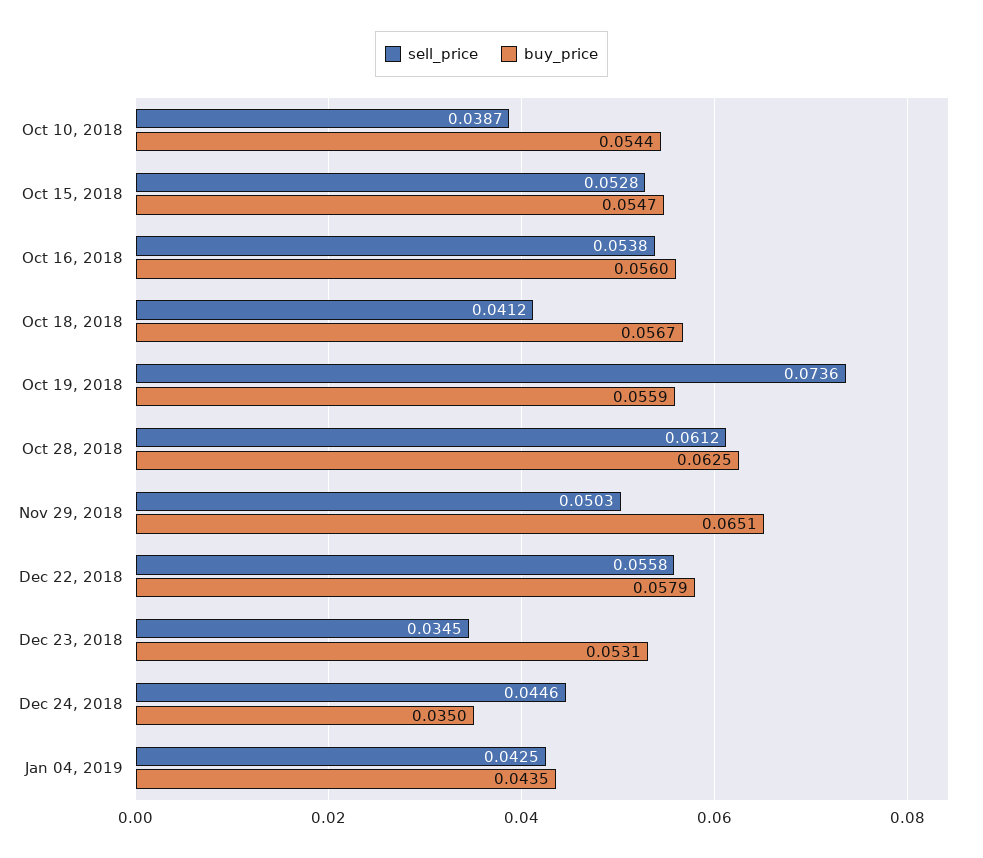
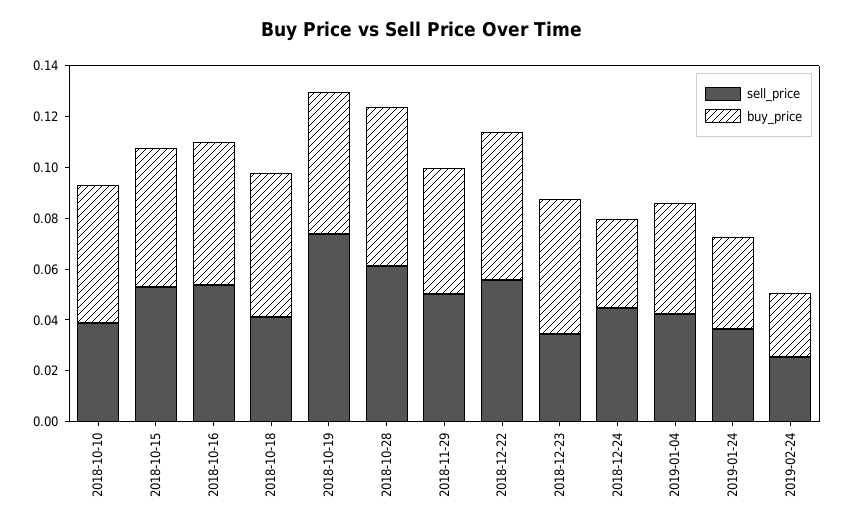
buy_price, Nov 29, 2018: 0.0651 -> 0.05
sell_price, 2019-01-24: none -> 0.035
buy_price, 2019-01-24: none -> 0.035
sell_price, 2019-02-24: none -> 0.025
buy_price, 2019-02-24: none -> 0.025

